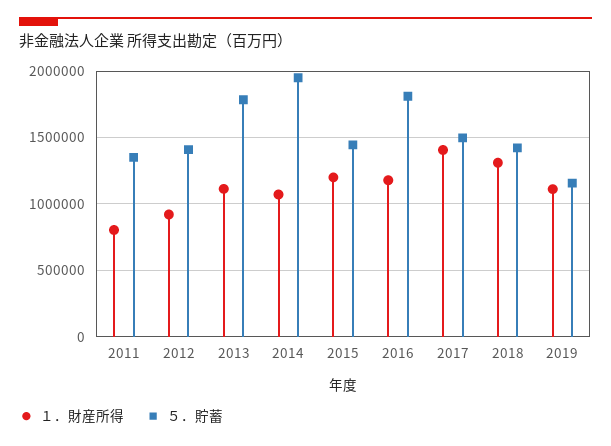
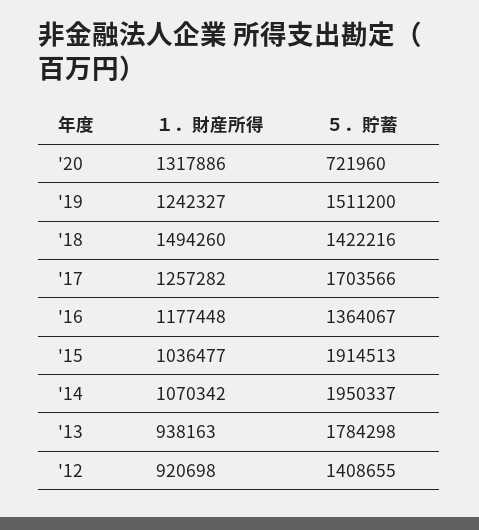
１．財産所得, 2011: 800000 -> none
５．貯蓄, 2011: 1350000 -> none
１．財産所得, 2013: 1100000 -> 938163
１．財産所得, 2015: 1200000 -> 1036477
５．貯蓄, 2015: 1450000 -> 1914513
５．貯蓄, 2016: 1800000 -> 1364067
１．財産所得, 2017: 1400000 -> 1257282
５．貯蓄, 2017: 1500000 -> 1703566
１．財産所得, 2018: 1300000 -> 1494260
１．財産所得, 2019: 1100000 -> 1242327
５．貯蓄, 2019: 1150000 -> 1511200
１．財産所得, '20: none -> 1317886
５．貯蓄, '20: none -> 721960

